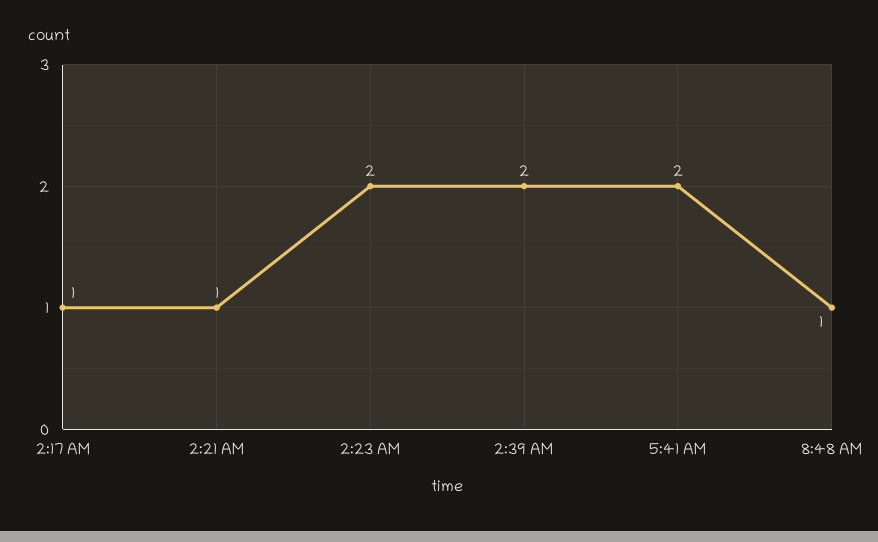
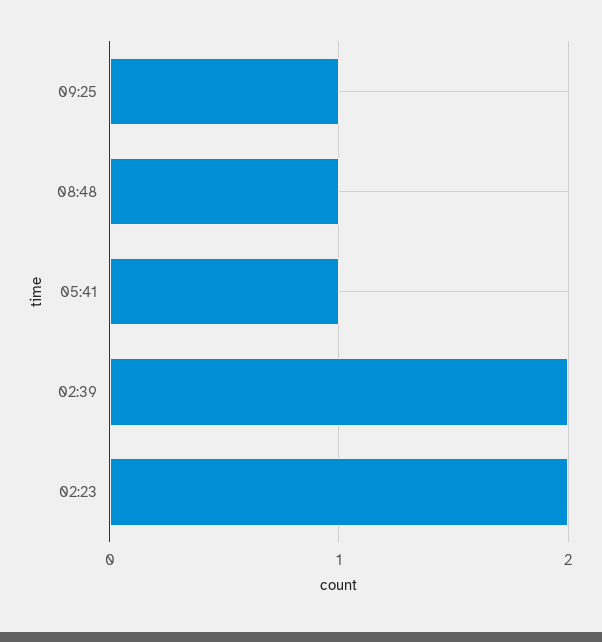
2:17 AM: 1 -> none
2:21 AM: 1 -> none
5:41 AM: 2 -> 1
09:25: none -> 1

